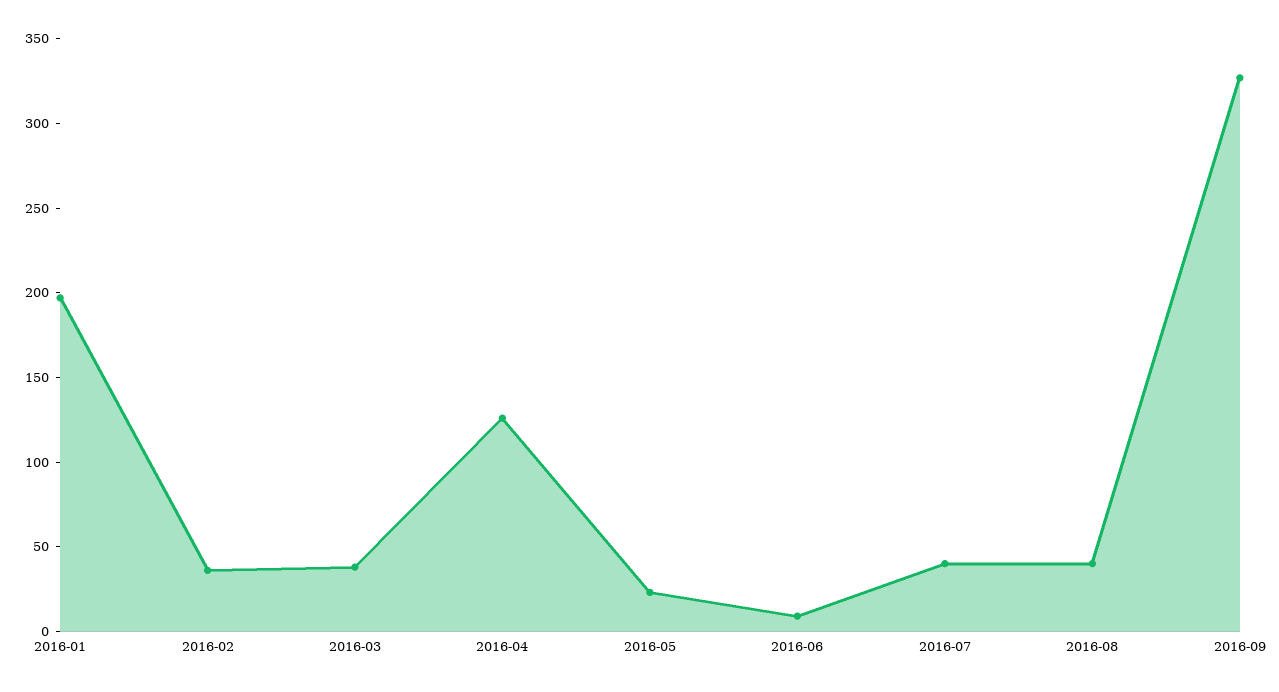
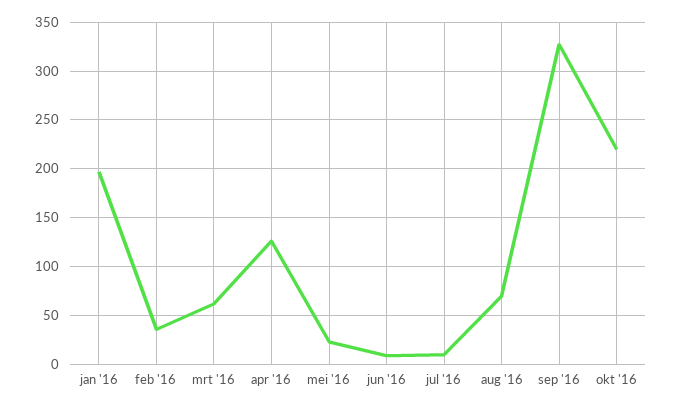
2016-03: 40 -> 60
2016-07: 40 -> 10
2016-08: 40 -> 70
okt '16: none -> 220

